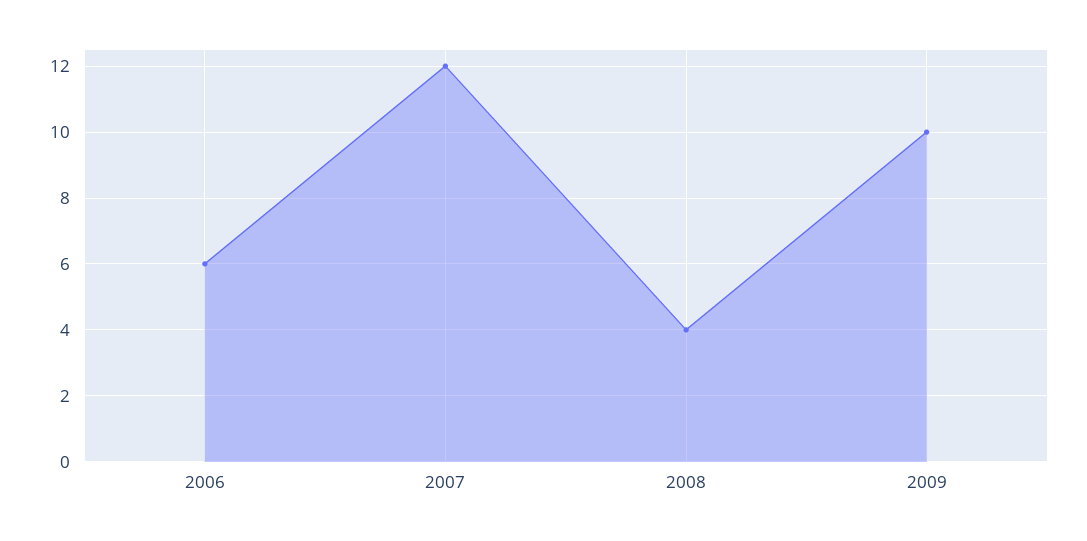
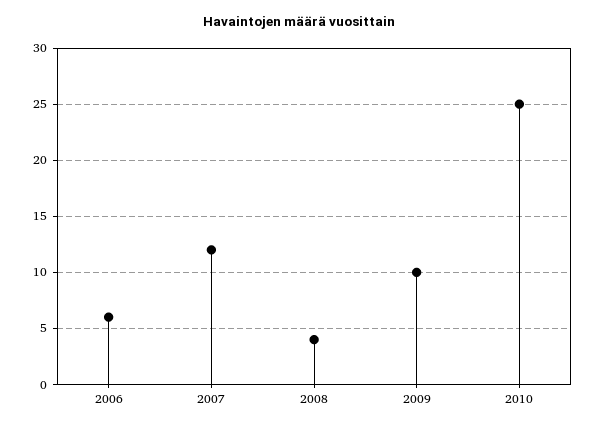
2010: none -> 25

